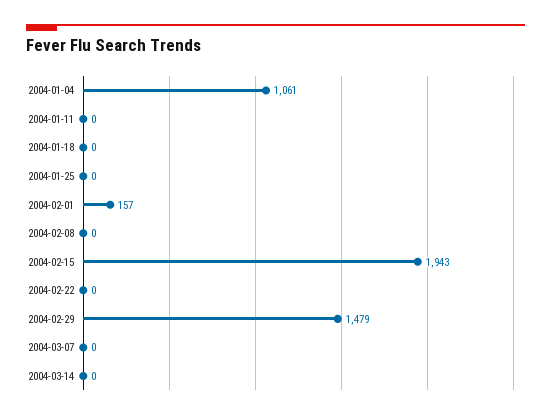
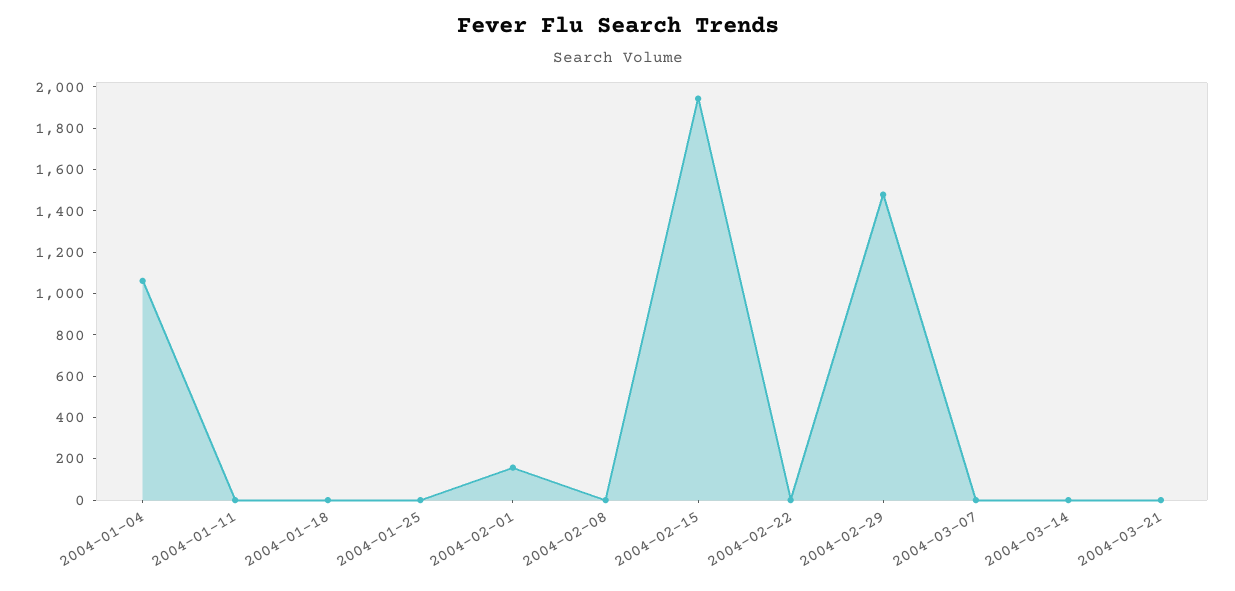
2004-03-21: none -> 0

